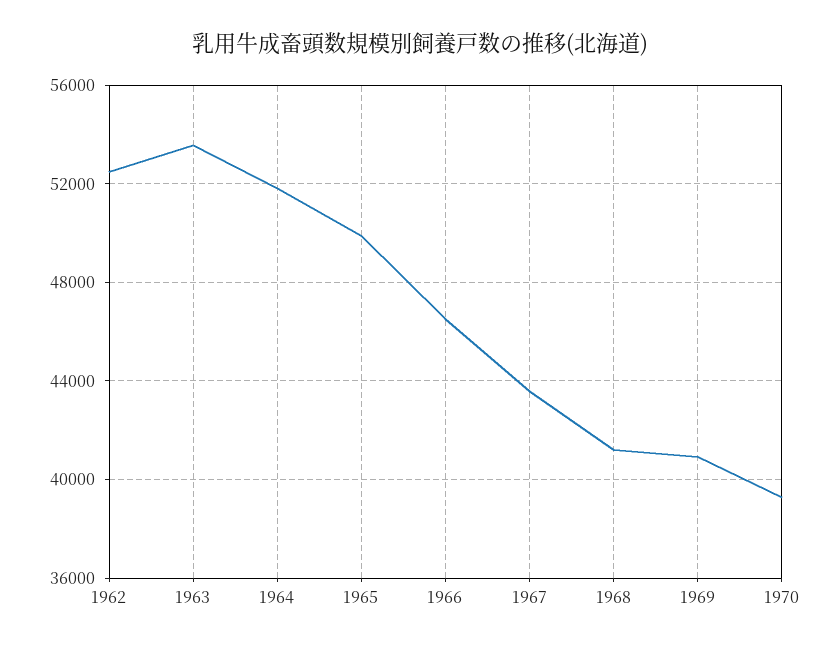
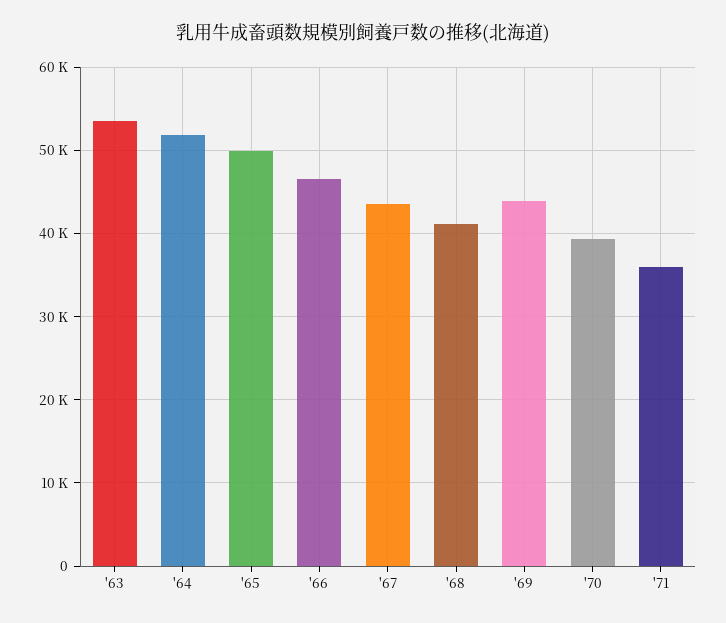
1962: 52500 -> none
1969: 41000 -> 44000
'71: none -> 36000

